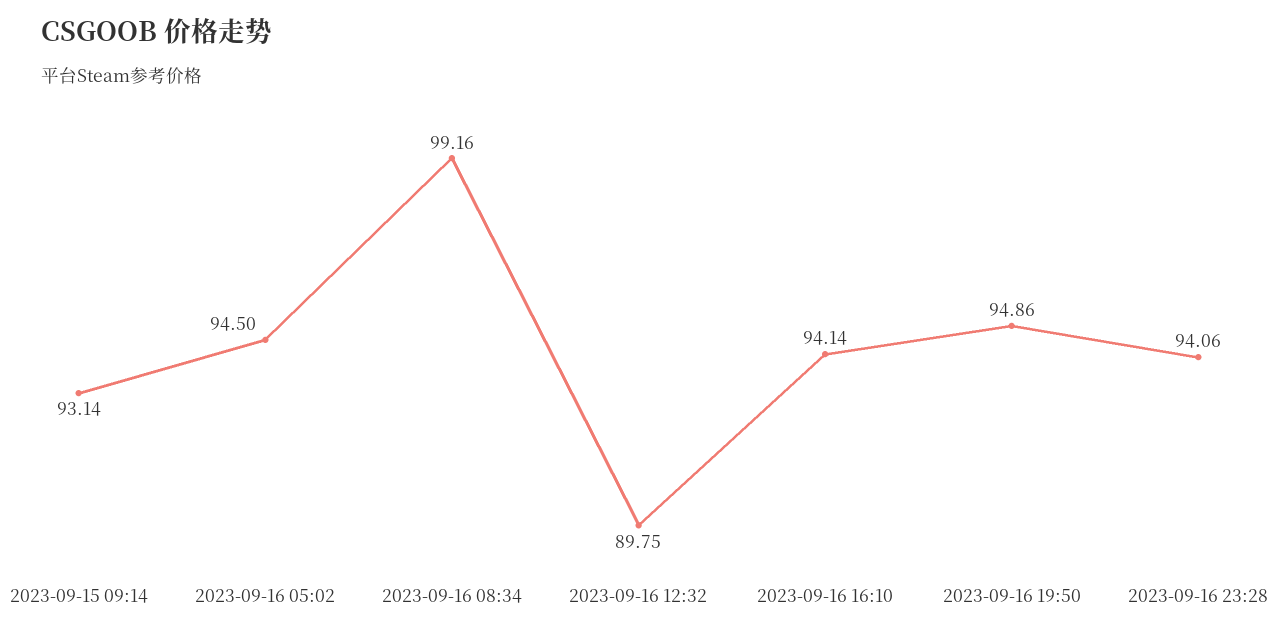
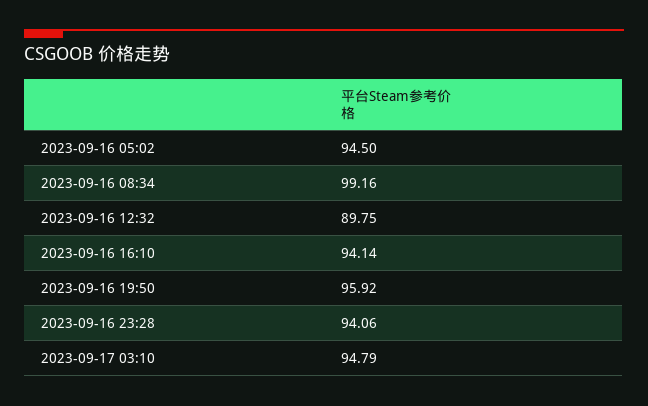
2023-09-15 09:14: 93.14 -> none
2023-09-16 19:50: 94.86 -> 95.92
2023-09-17 03:10: none -> 94.79

